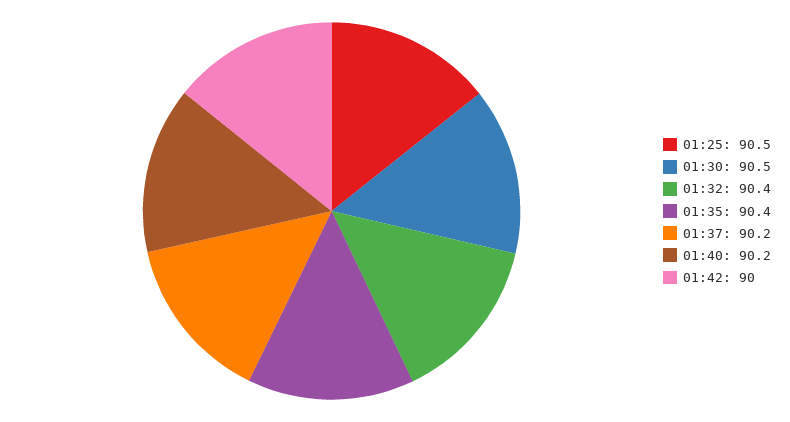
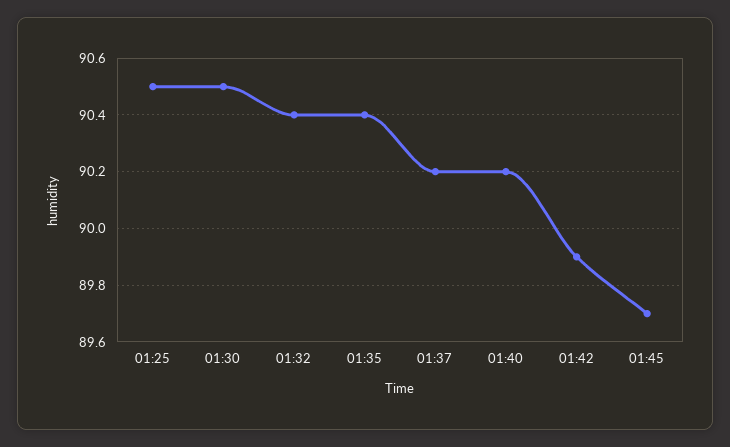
01:42: 90 -> 89.9
01:45: none -> 89.7

